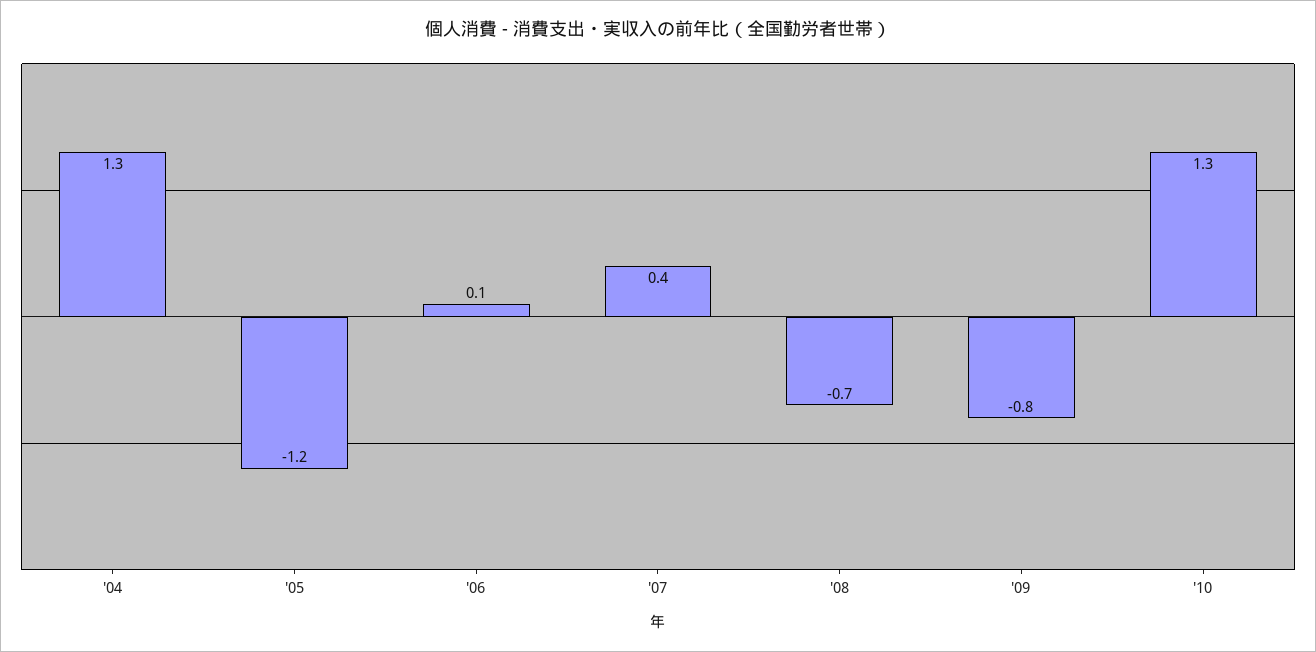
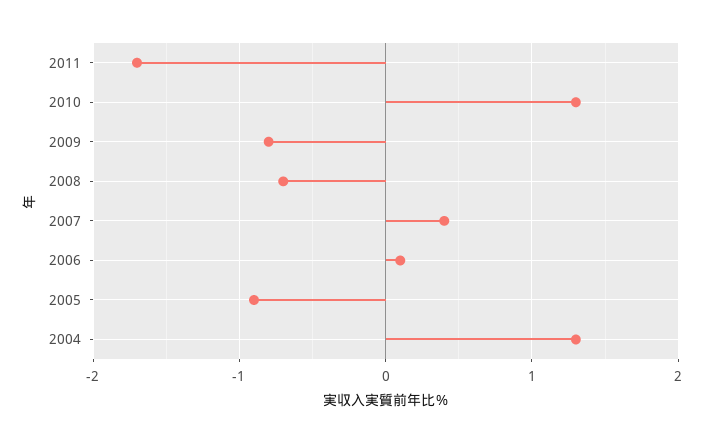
'05: -1.2 -> -0.9
2011: none -> -1.7

